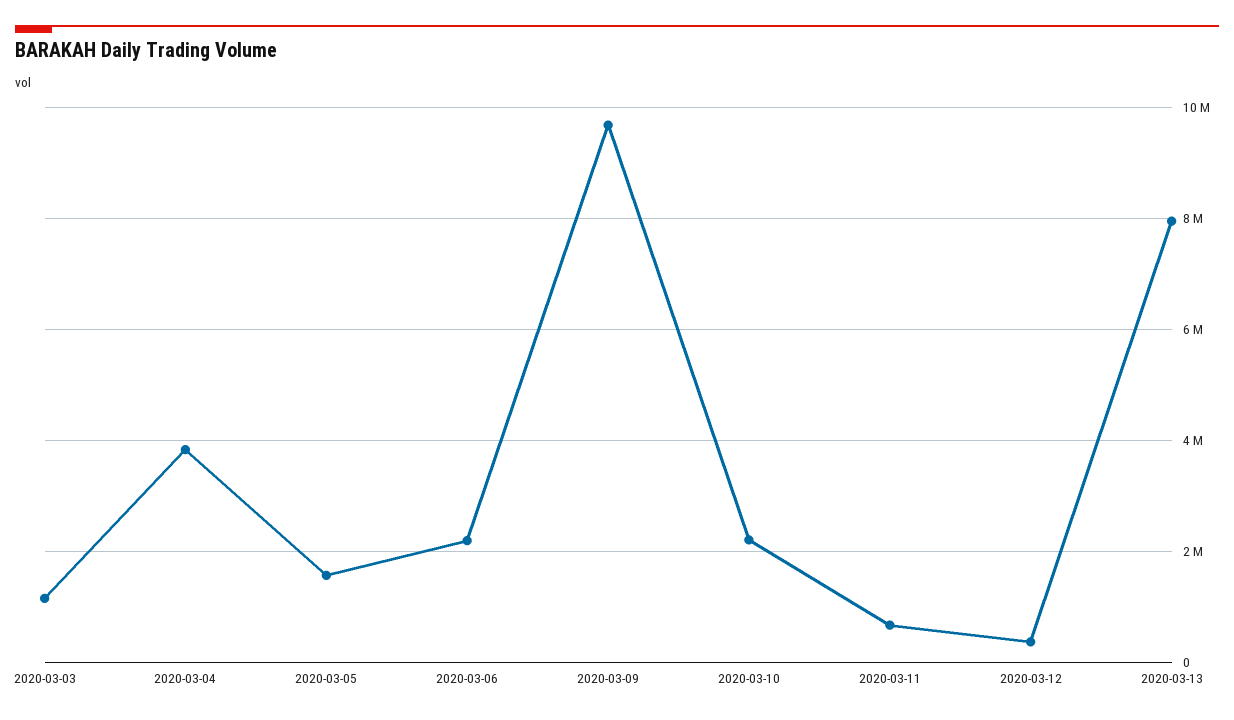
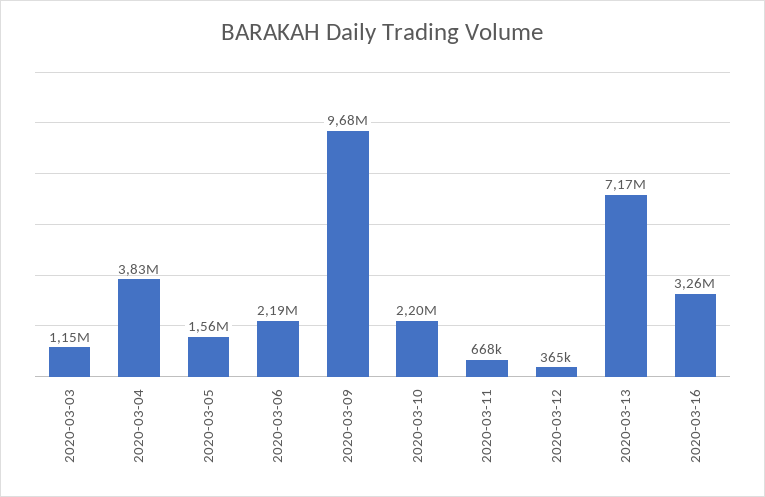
2020-03-13: 8000000 -> 7170000
2020-03-16: none -> 3260000

